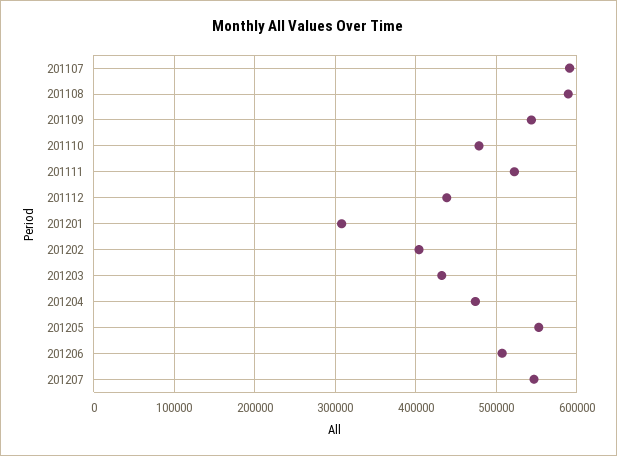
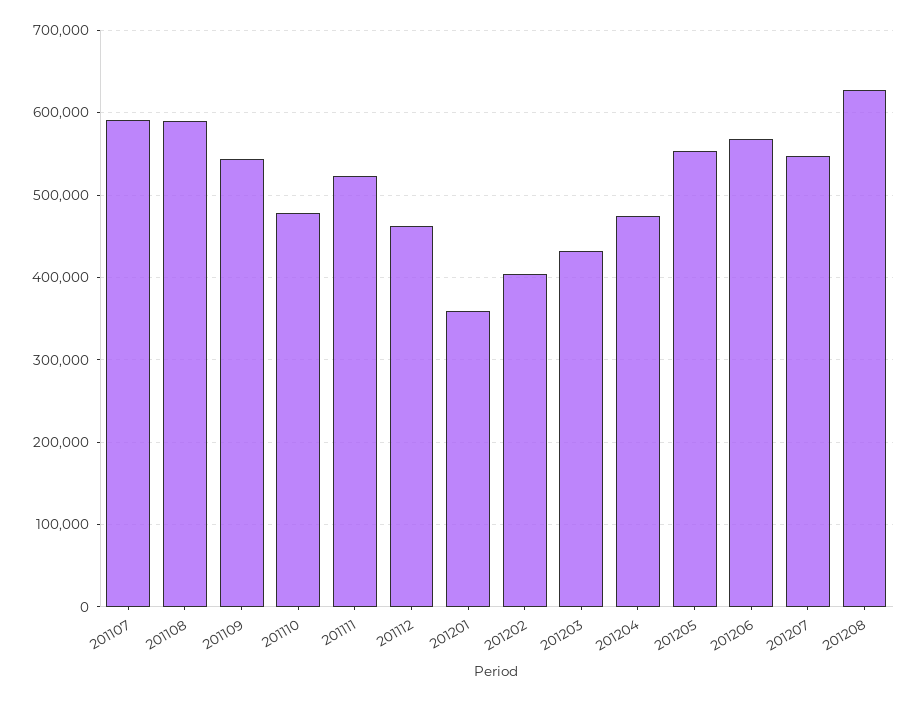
201112: 440000 -> 460000
201201: 310000 -> 360000
201206: 510000 -> 570000
201208: none -> 630000

